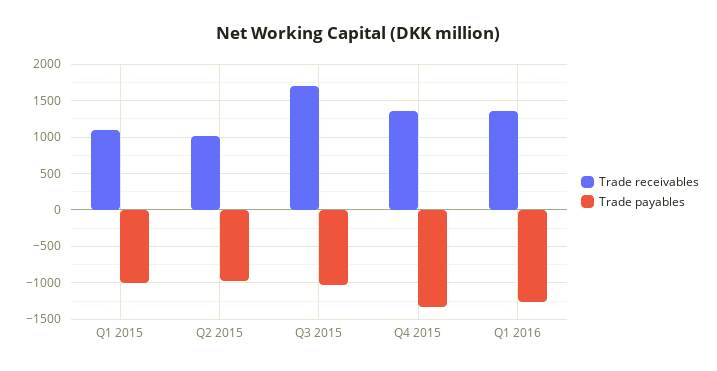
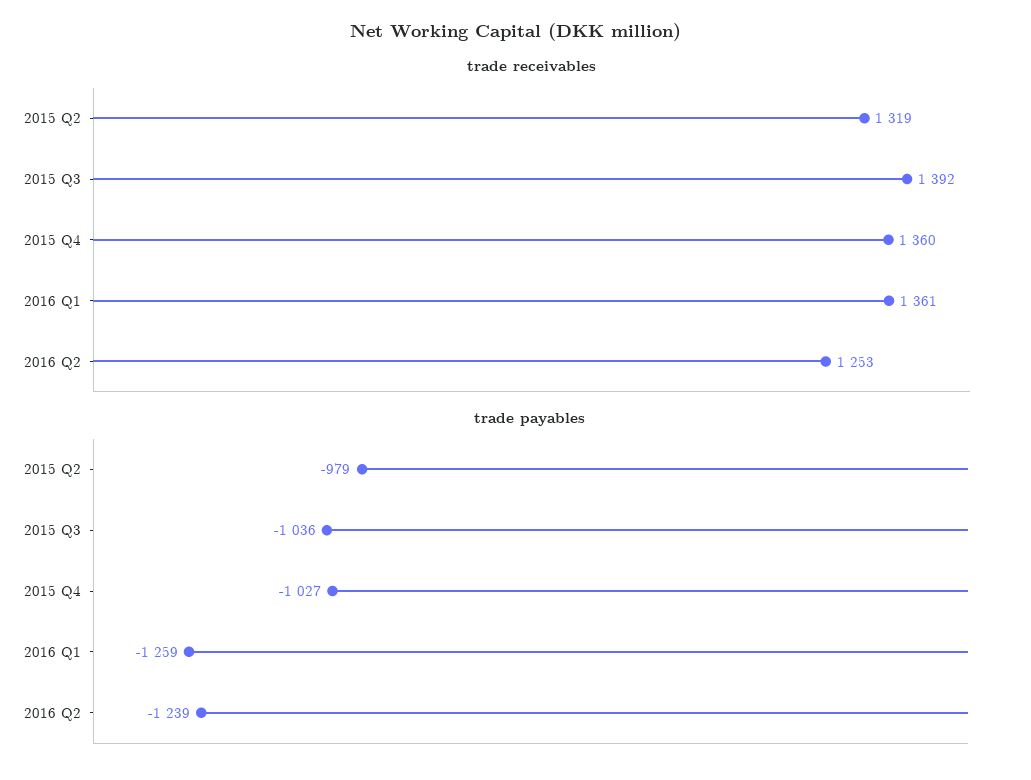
Trade receivables, Q1 2015: 1100 -> none
Trade payables, Q1 2015: -1000 -> none
Trade receivables, Q2 2015: 1000 -> 1319
Trade receivables, Q3 2015: 1700 -> 1392
Trade payables, Q4 2015: -1300 -> -1027
Trade receivables, 2016 Q2: none -> 1253
Trade payables, 2016 Q2: none -> -1239

